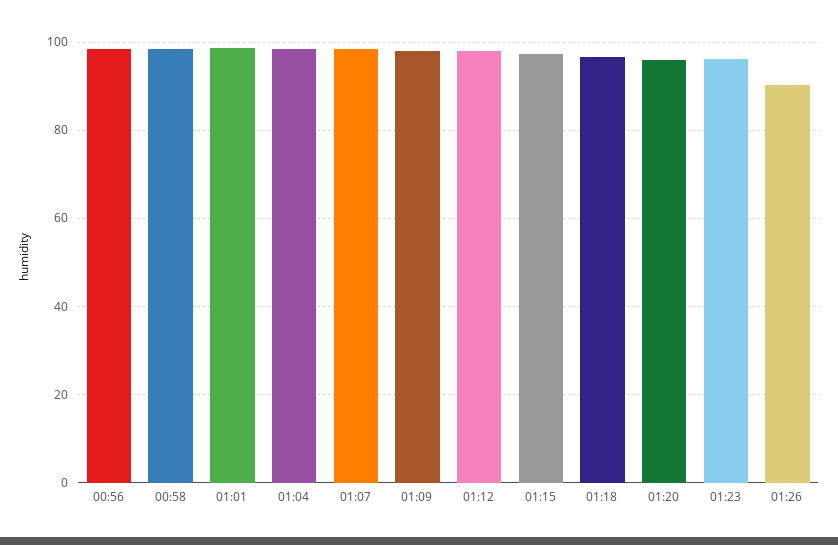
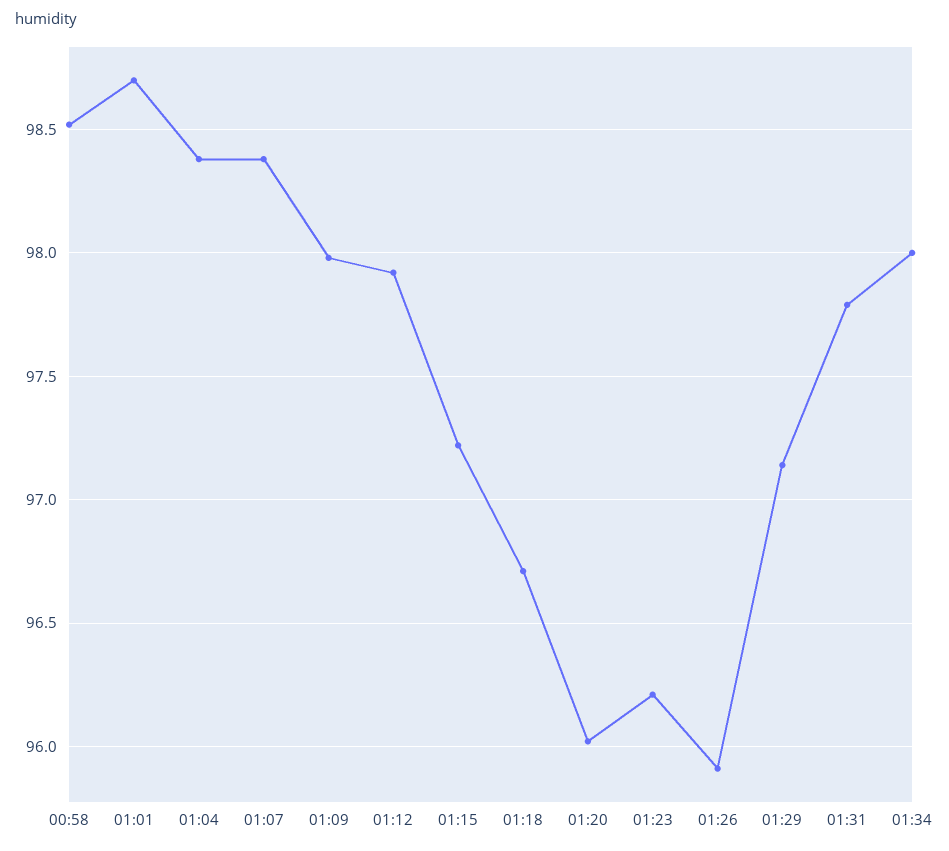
00:56: 98 -> none
01:26: 90 -> 95.9
01:29: none -> 97.15
01:31: none -> 97.8
01:34: none -> 98

